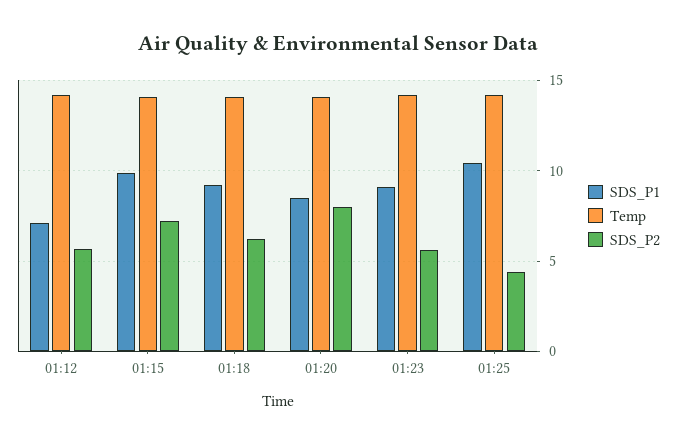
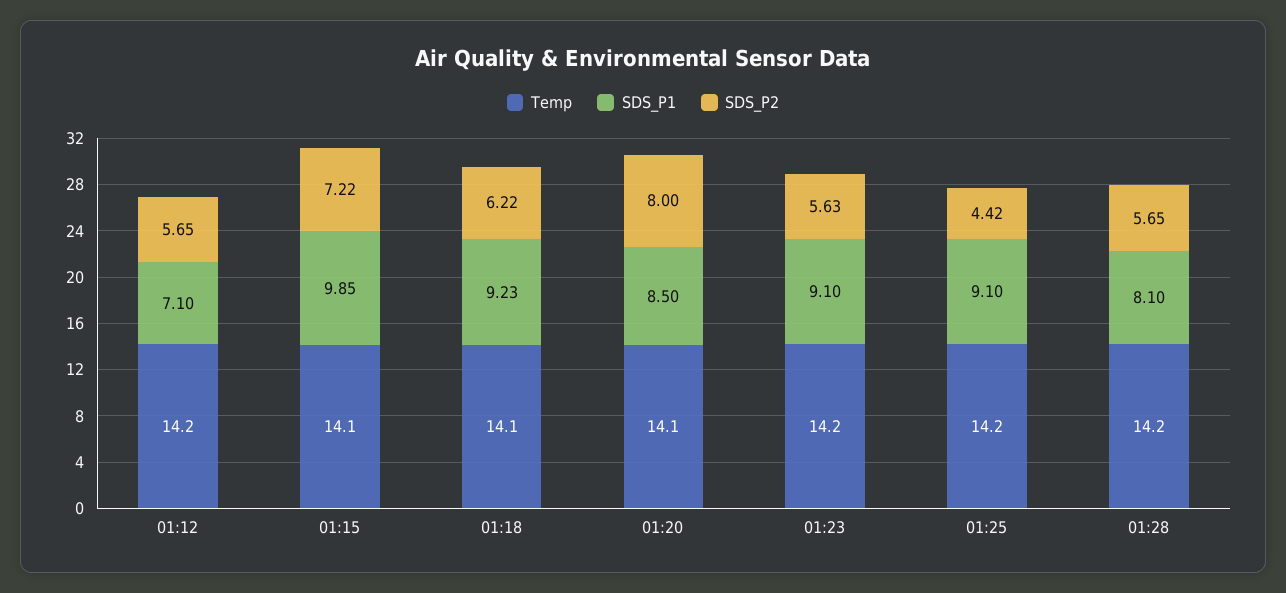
SDS_P1, 01:25: 10.5 -> 9.1
Temp, 01:28: none -> 14.2
SDS_P1, 01:28: none -> 8.1
SDS_P2, 01:28: none -> 5.65

